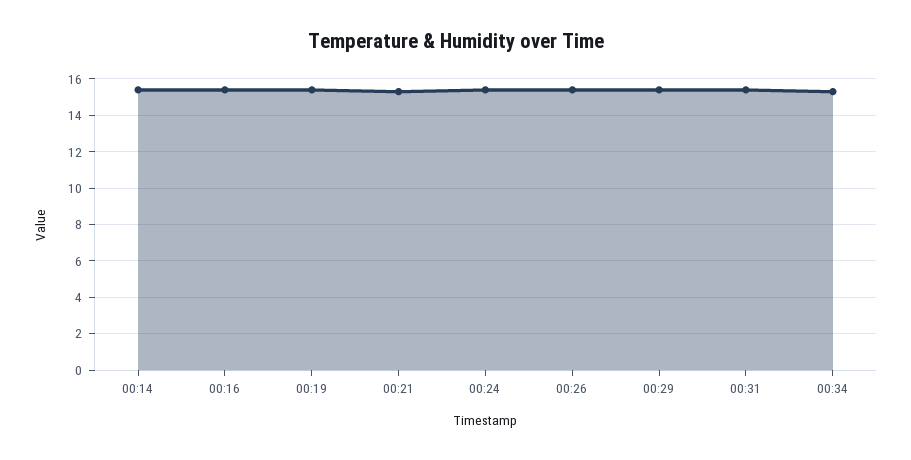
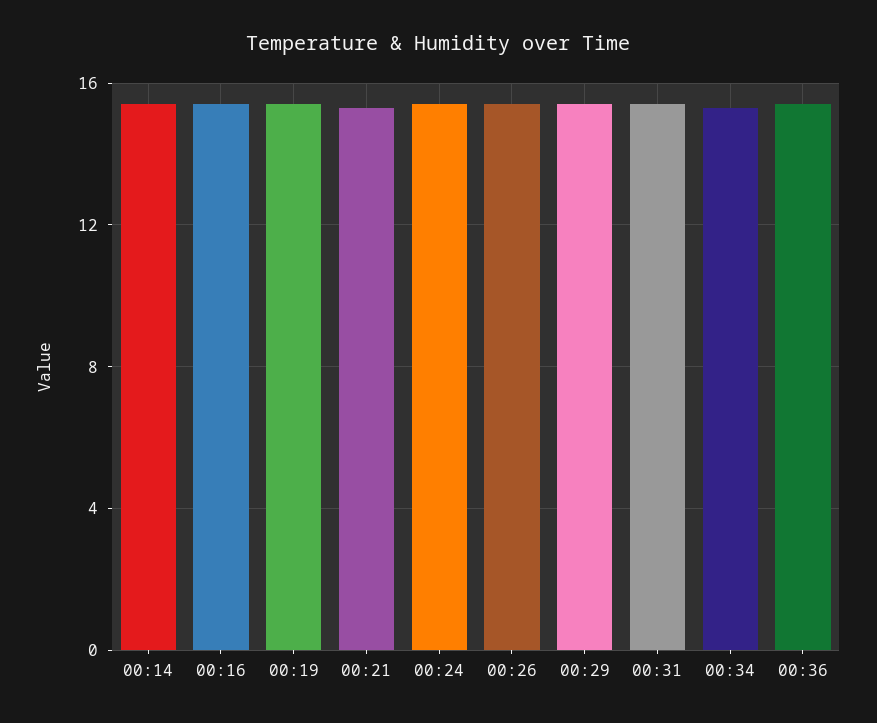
00:36: none -> 15.5

